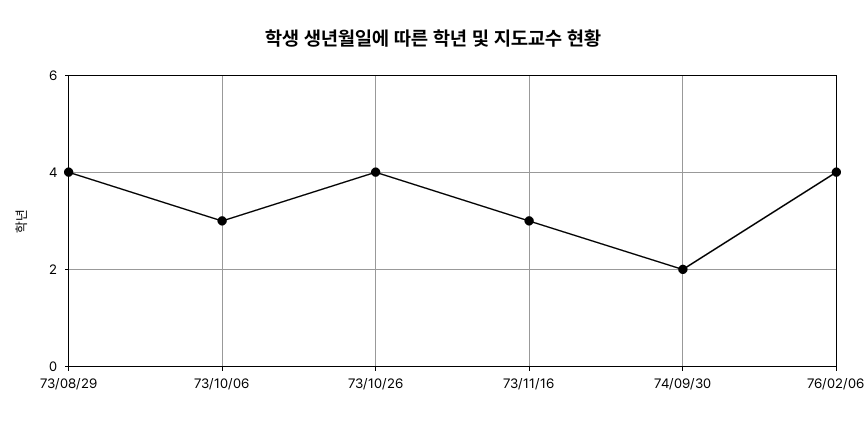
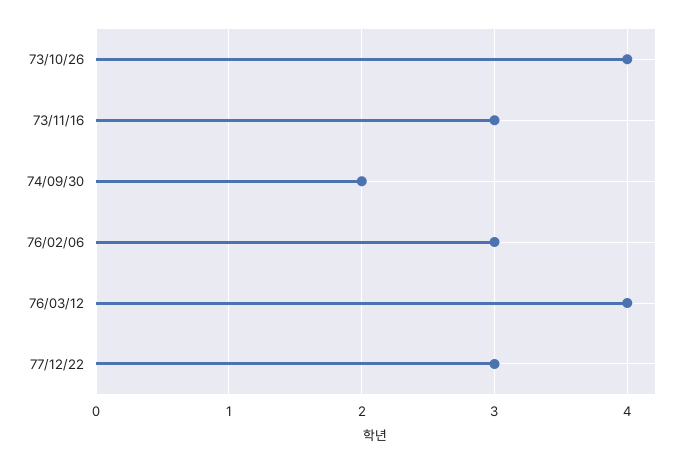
73/08/29: 4 -> none
73/10/06: 3 -> none
76/02/06: 4 -> 3
76/03/12: none -> 4
77/12/22: none -> 3

